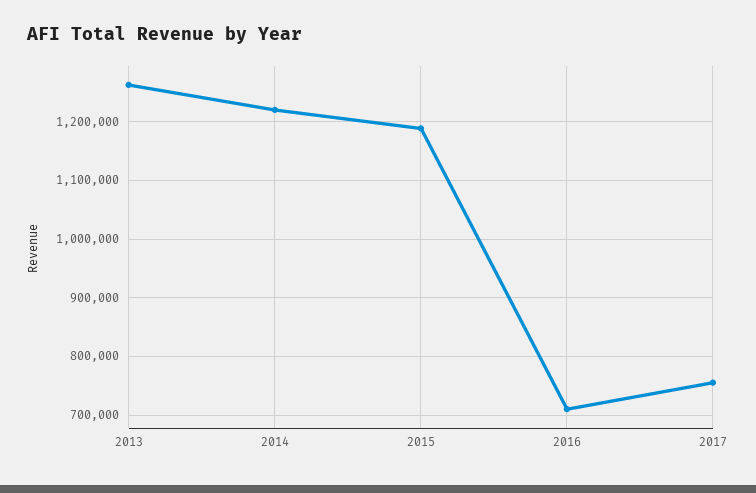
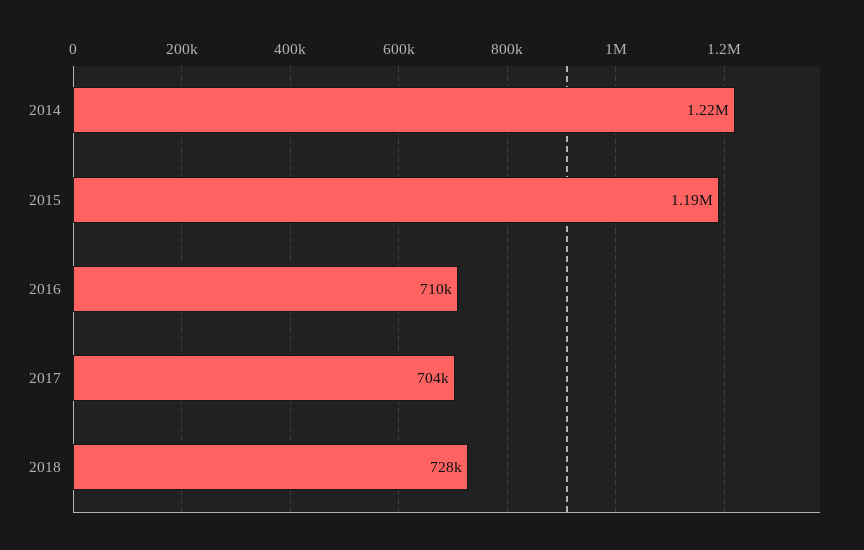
2013: 1260000 -> none
2017: 760000 -> 704000
2018: none -> 728000

